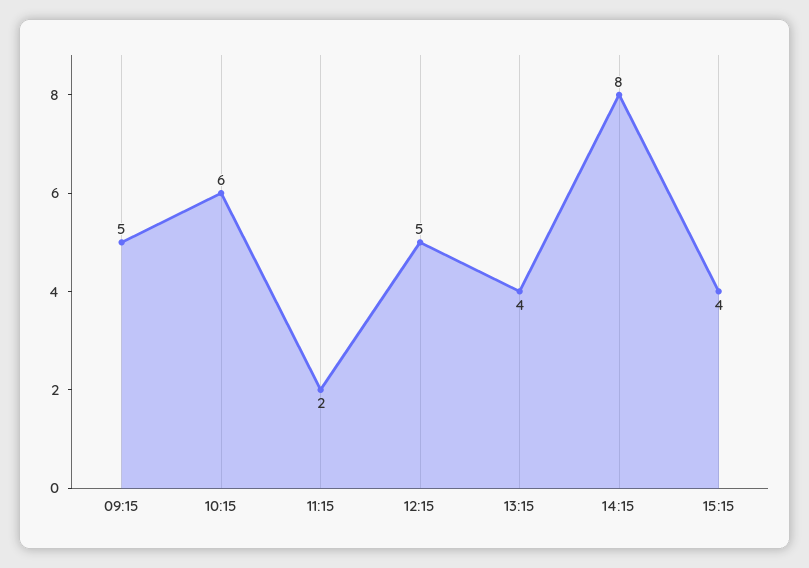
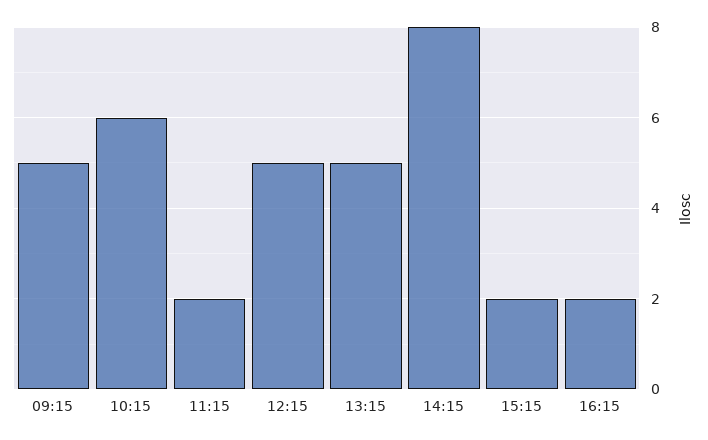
13:15: 4 -> 5
15:15: 4 -> 2
16:15: none -> 2

